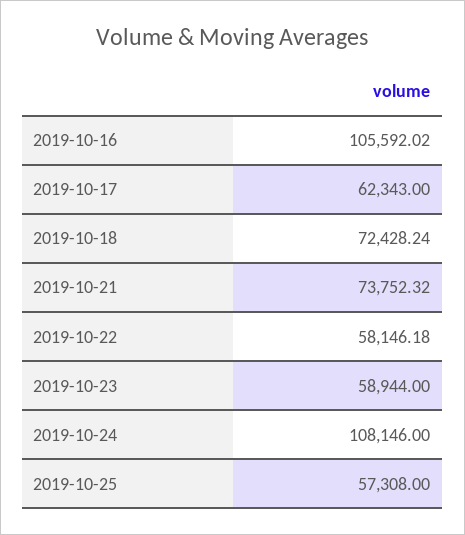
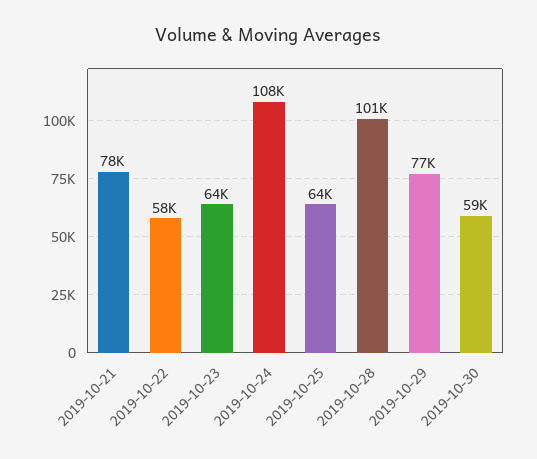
2019-10-16: 105592.02 -> none
2019-10-17: 62343 -> none
2019-10-18: 72428.24 -> none
2019-10-21: 73752.32 -> 78000
2019-10-23: 58944 -> 64000
2019-10-25: 57308 -> 64000
2019-10-28: none -> 101000
2019-10-29: none -> 77000
2019-10-30: none -> 59000

